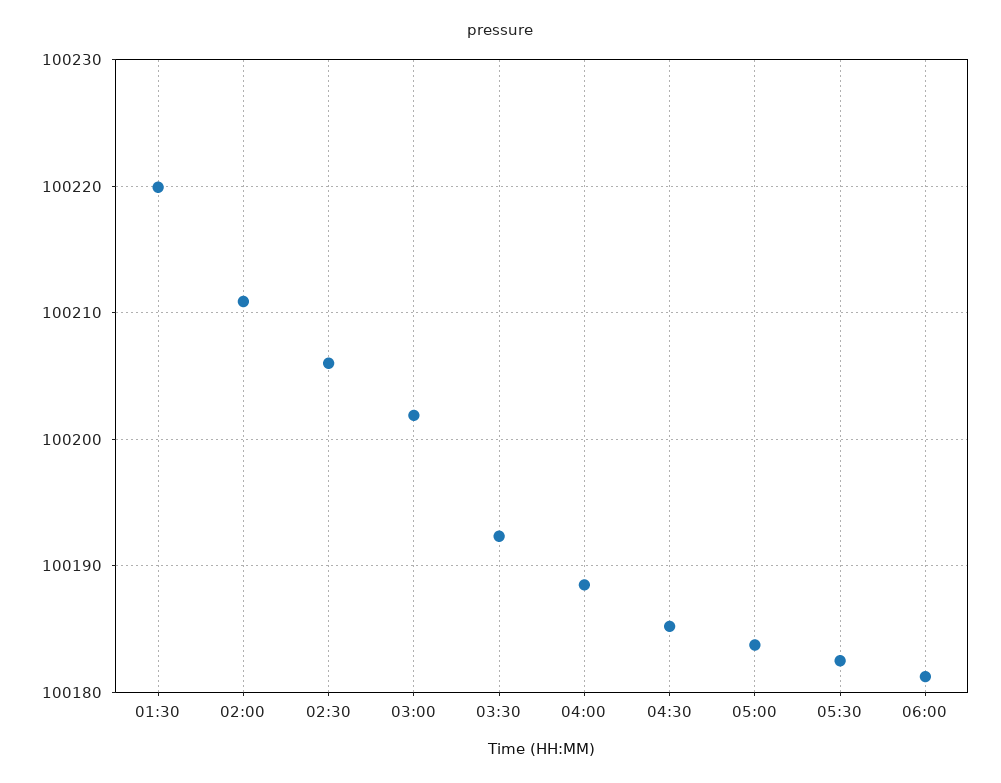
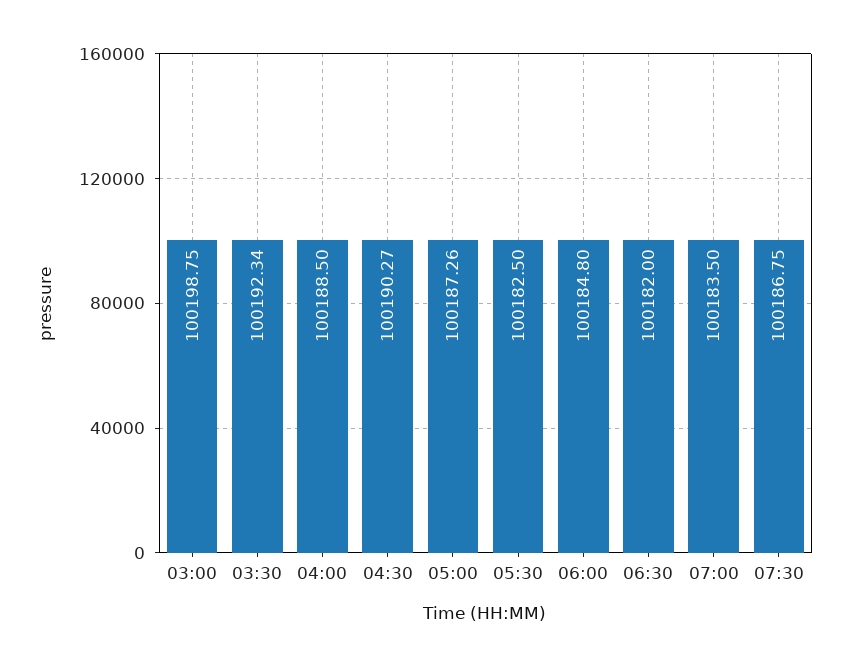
01:30: 100220 -> none
02:00: 100211 -> none
02:30: 100206 -> none
03:00: 100202 -> 100198.75
04:30: 100185 -> 100190.27
05:00: 100184 -> 100187.26
06:00: 100181 -> 100184.8
06:30: none -> 100182
07:00: none -> 100183.5
07:30: none -> 100186.75

